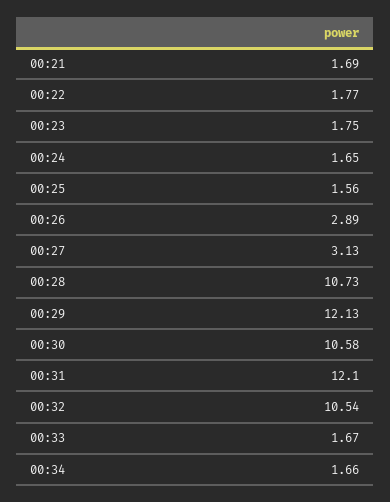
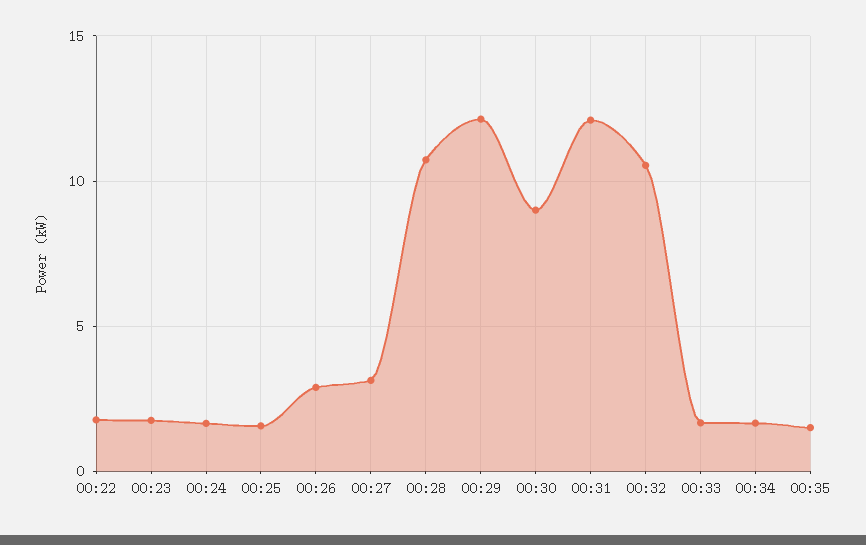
00:21: 1.69 -> none
00:30: 10.58 -> 9
00:35: none -> 1.5

